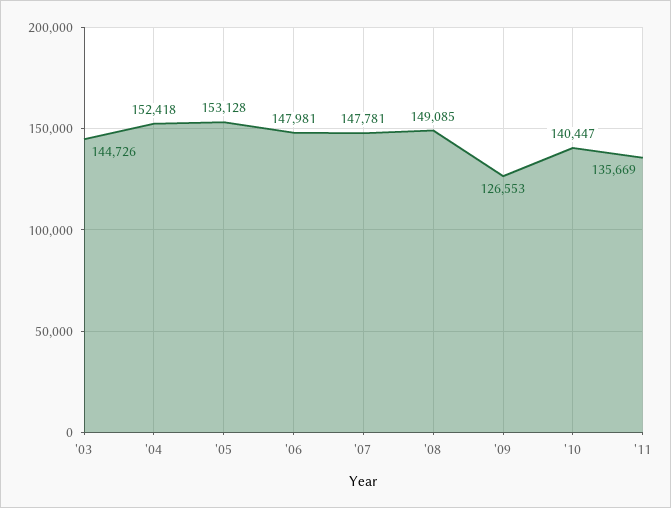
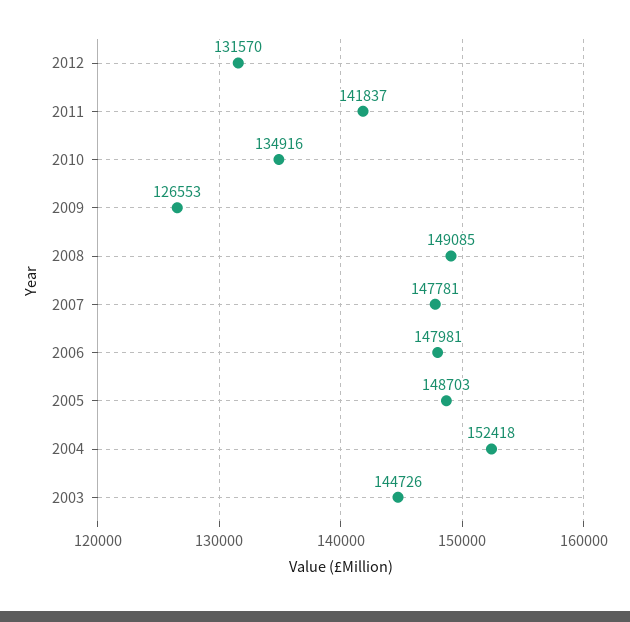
'05: 153128 -> 148703
'10: 140447 -> 134916
'11: 135669 -> 141837
2012: none -> 131570

